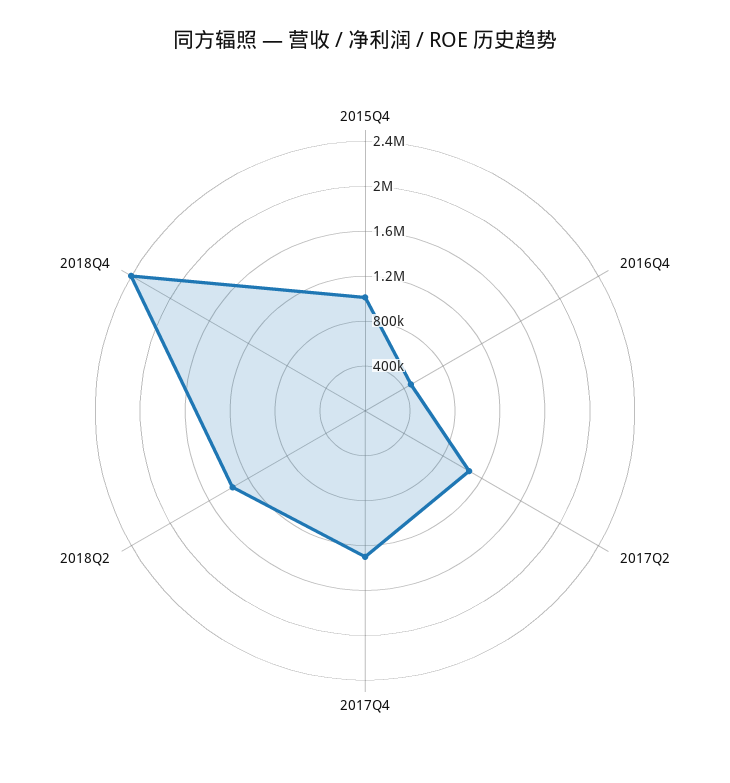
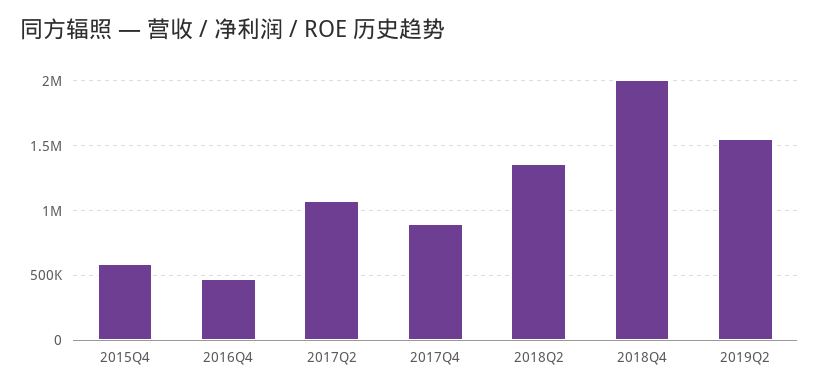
2015Q4: 1000000 -> 600000
2017Q4: 1300000 -> 900000
2018Q4: 2400000 -> 2000000
2019Q2: none -> 1550000

